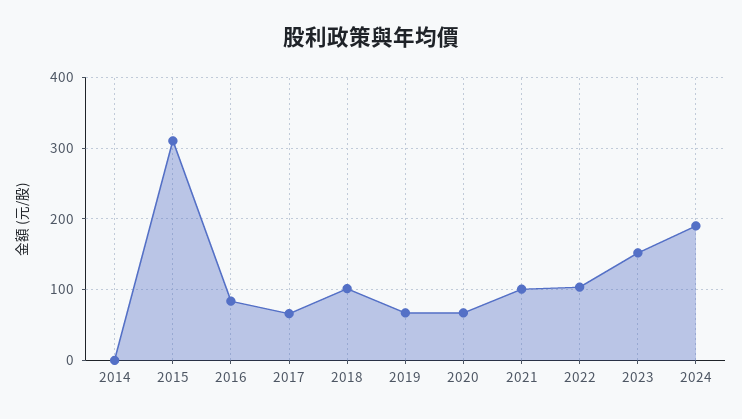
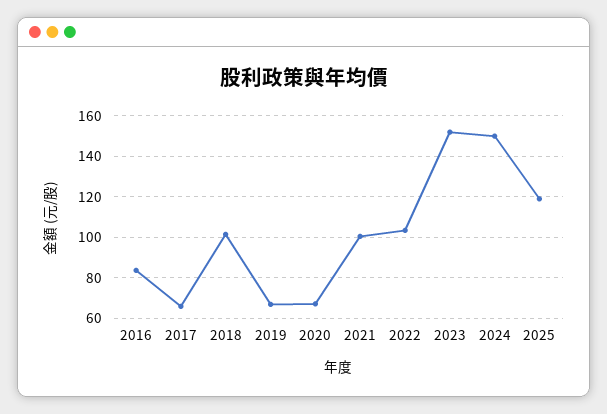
2014: 0 -> none
2015: 310 -> none
2024: 190 -> 150
2025: none -> 120

